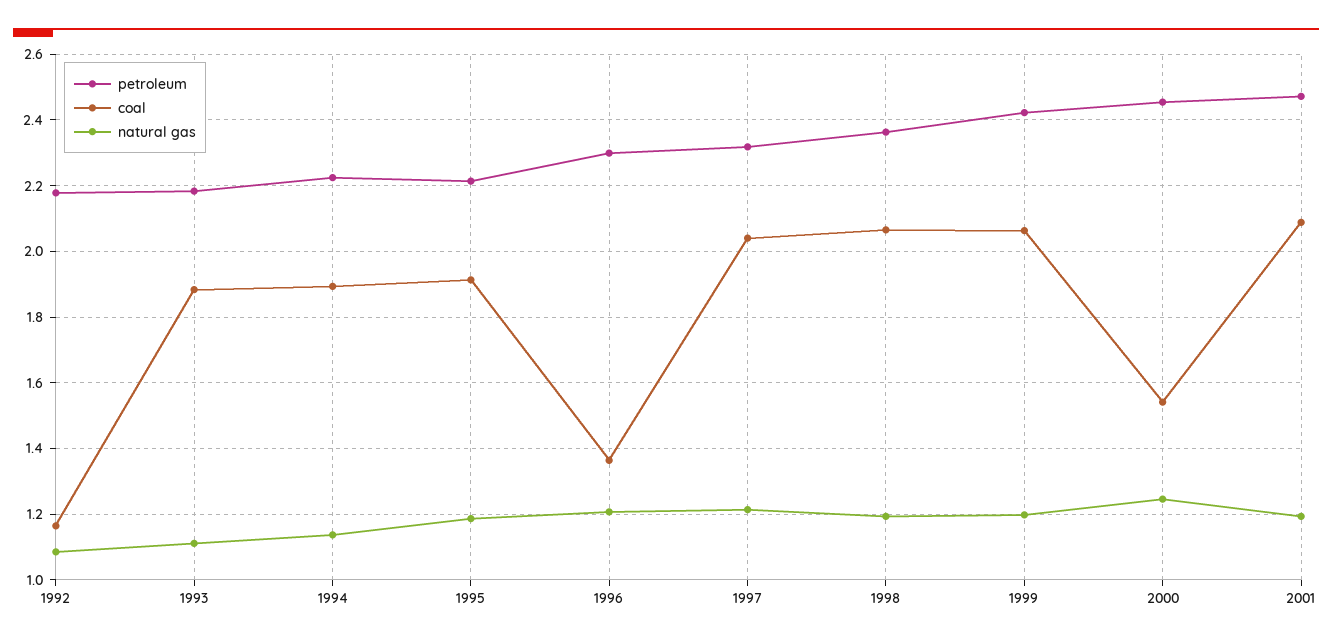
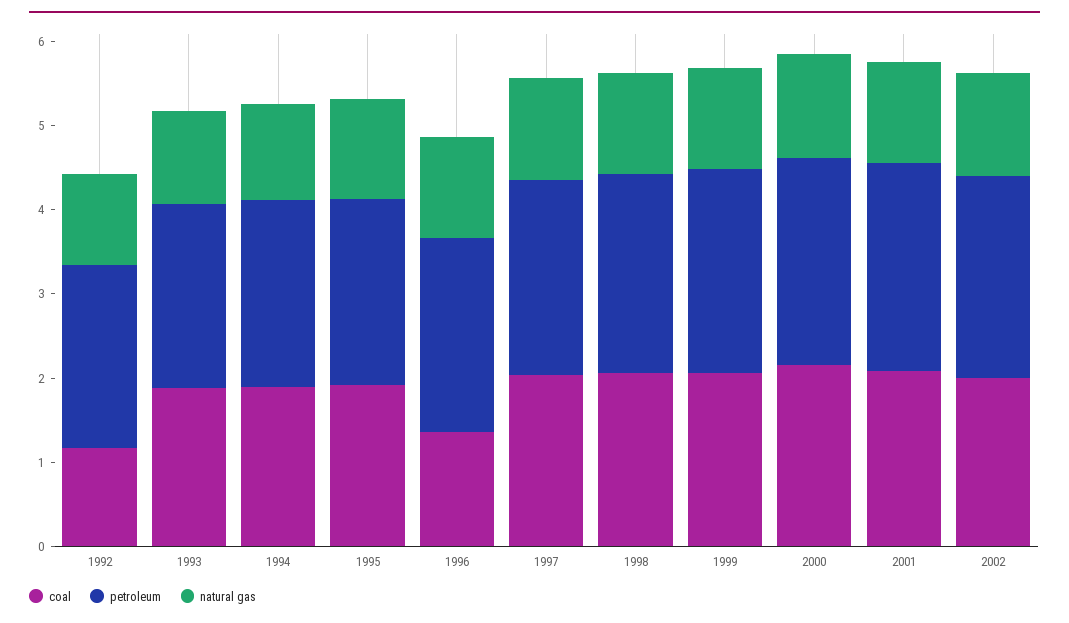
coal, 2000: 1.54 -> 2.2
coal, 2002: none -> 2
petroleum, 2002: none -> 2.4
natural gas, 2002: none -> 1.2

